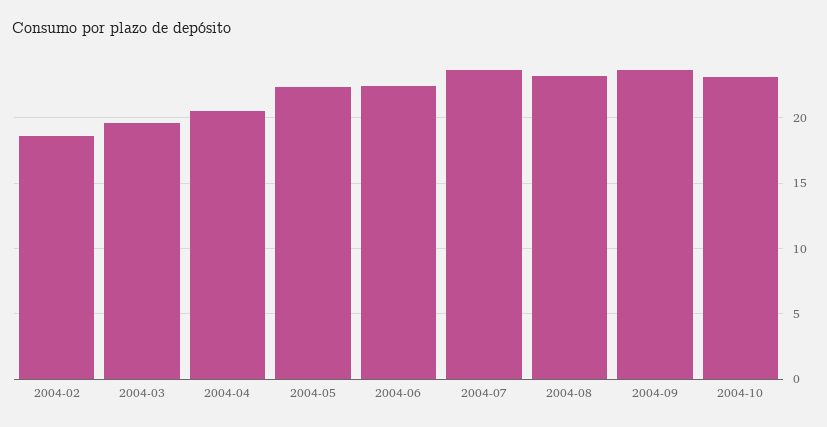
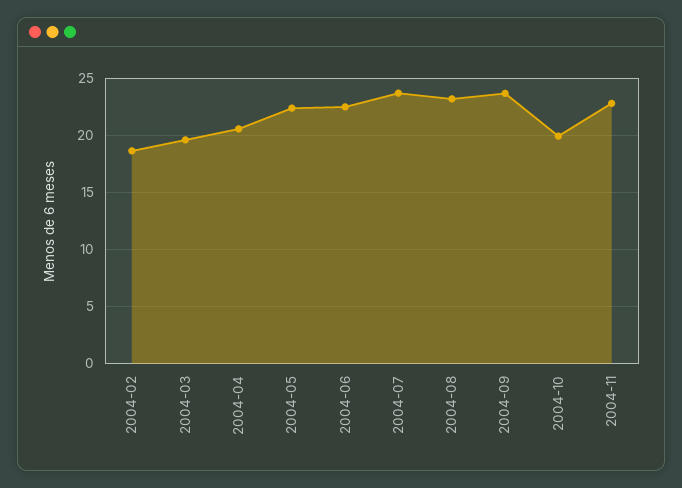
2004-10: 23 -> 20
2004-11: none -> 23

